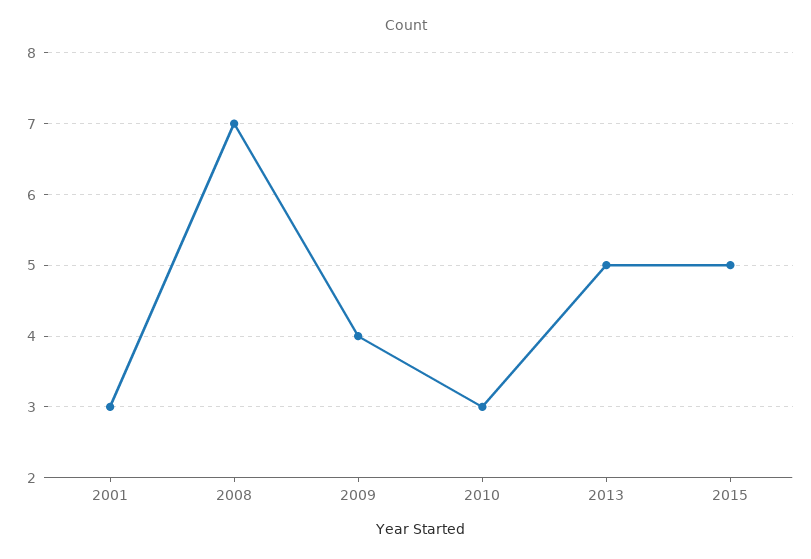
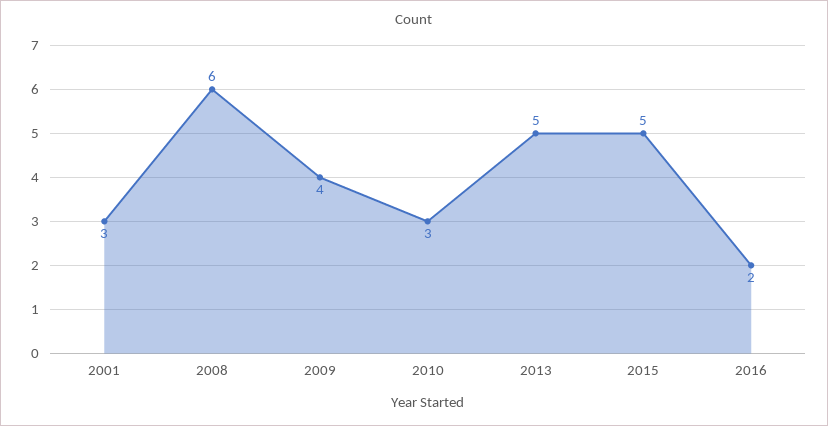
2008: 7 -> 6
2016: none -> 2

